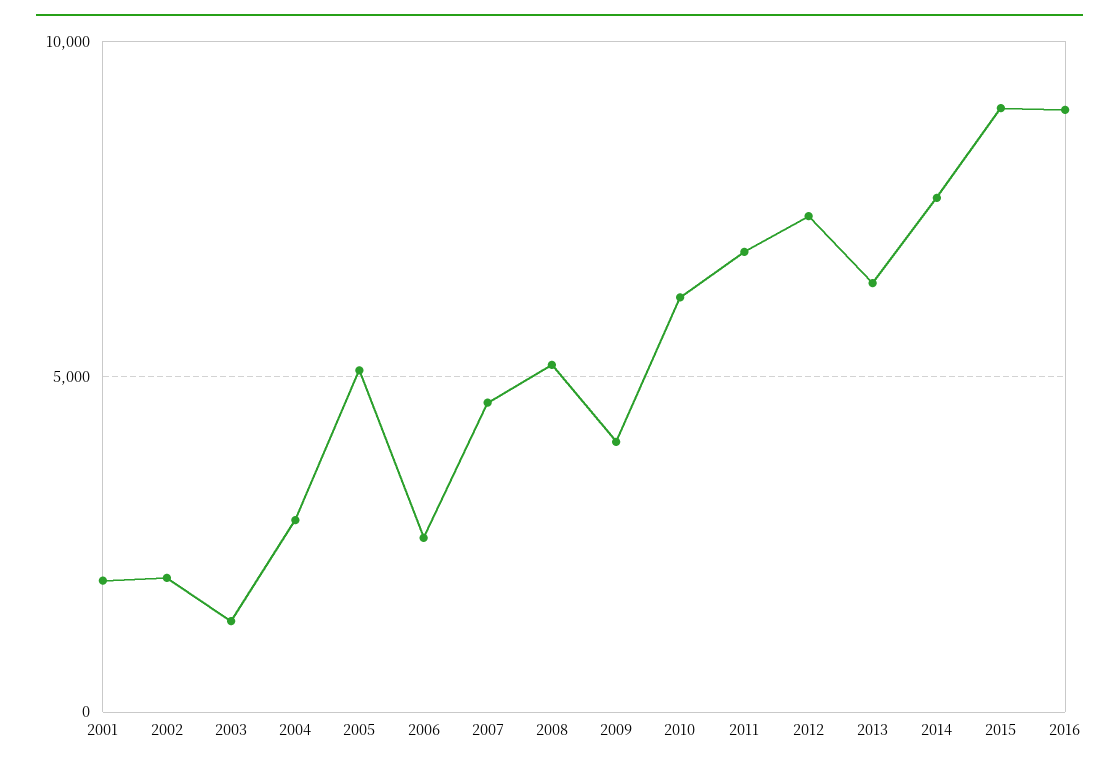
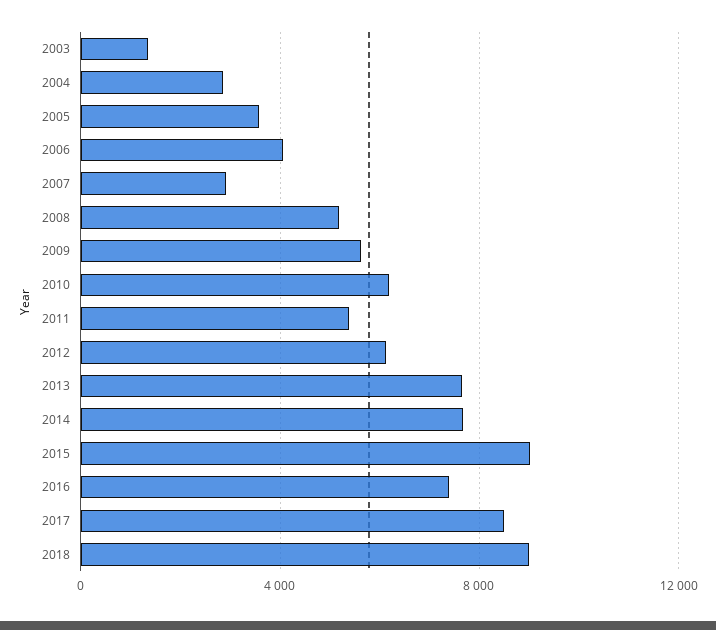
2001: 2000 -> none
2002: 2000 -> none
2005: 5000 -> 3500
2006: 2500 -> 4000
2007: 4500 -> 3000
2009: 4000 -> 5500
2011: 7000 -> 5500
2012: 7500 -> 6000
2013: 6500 -> 7500
2016: 9000 -> 7500
2017: none -> 8500
2018: none -> 9000

